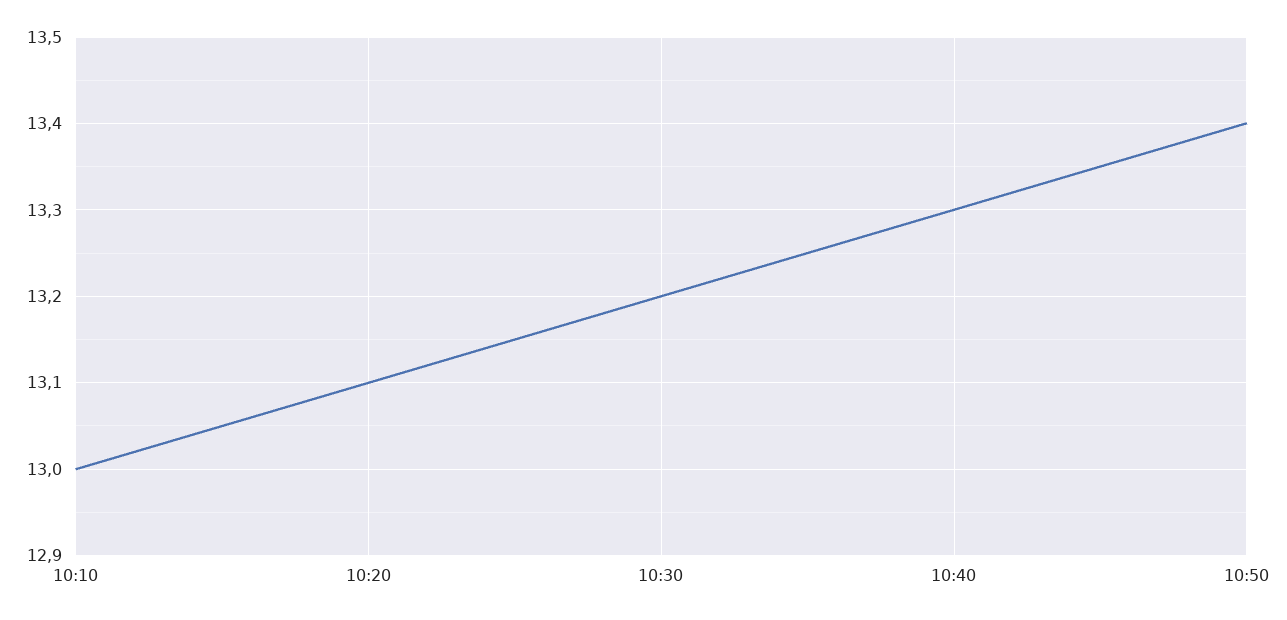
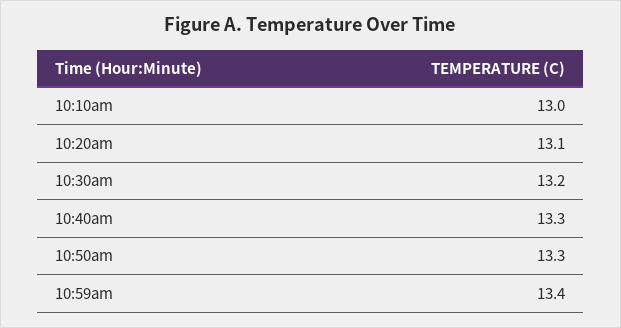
10:50: 13.4 -> 13.3
10:59am: none -> 13.4

